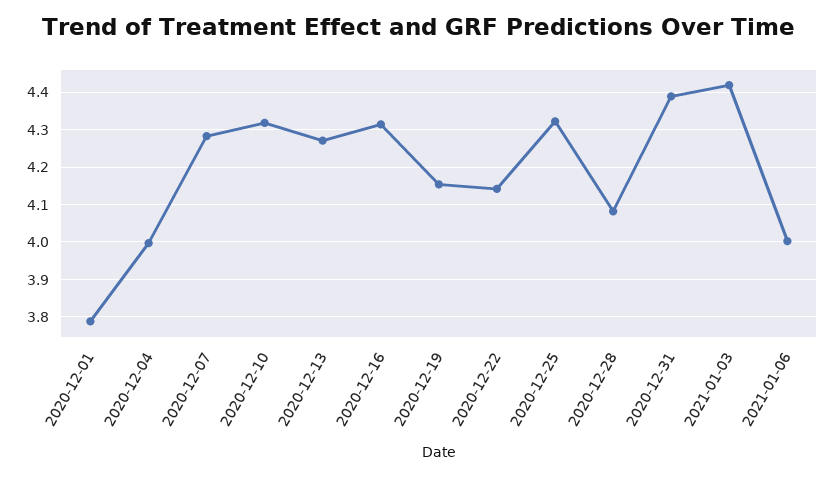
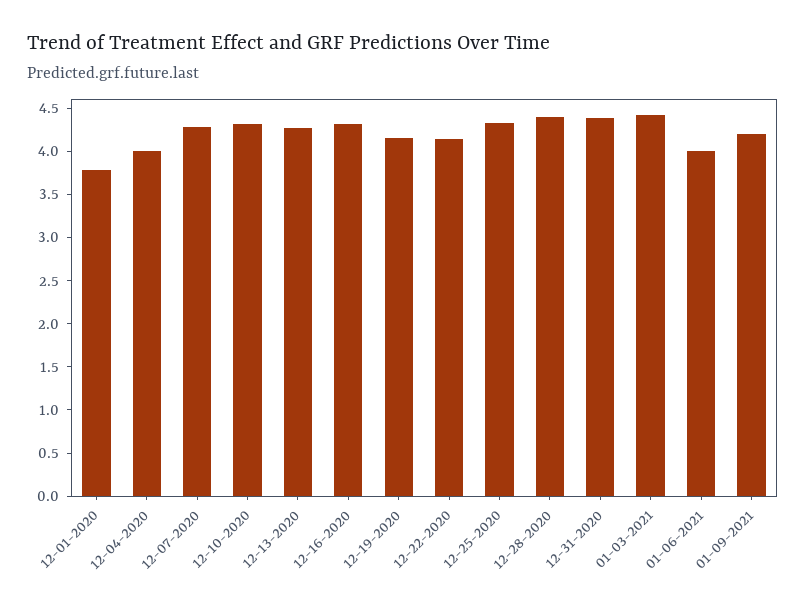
2020-12-28: 4.08 -> 4.4
01-09-2021: none -> 4.2

